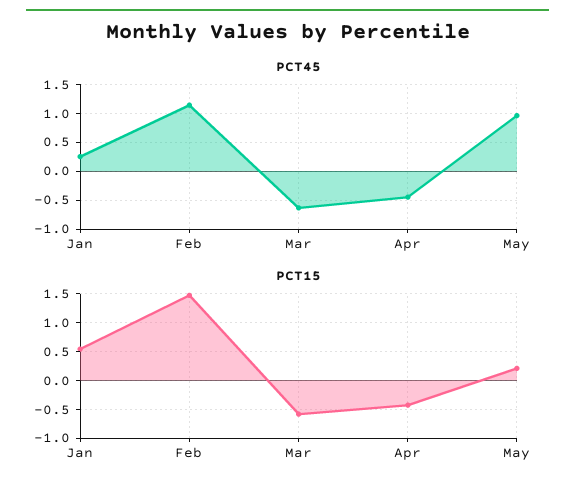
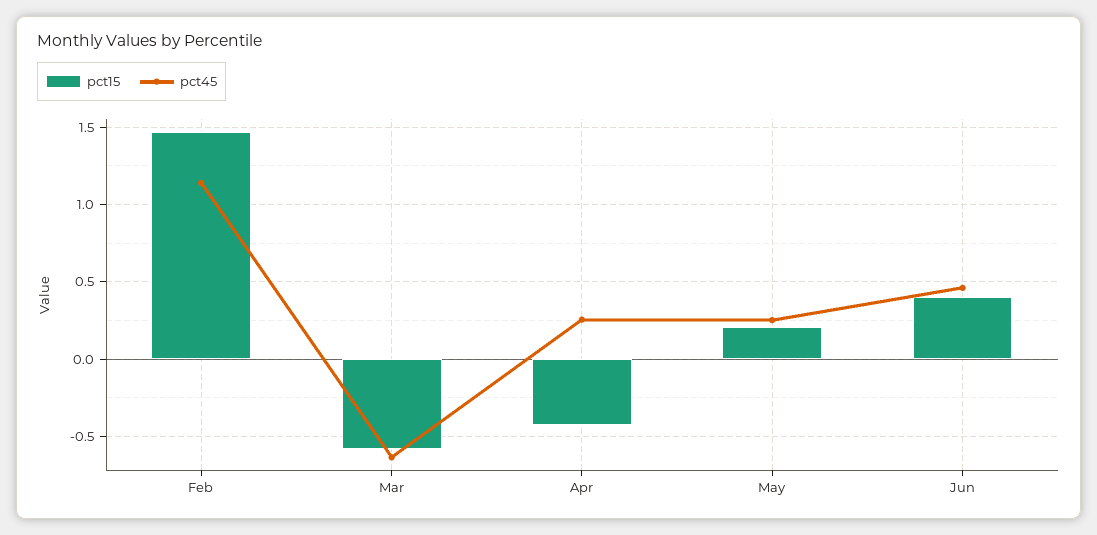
PCT45, Jan: 0.25 -> none
PCT45, Apr: -0.5 -> 0.25
PCT45, May: 1 -> 0.25
PCT15, Jan: 0.5 -> none
PCT15, Jun: none -> 0.4
PCT45, Jun: none -> 0.45

